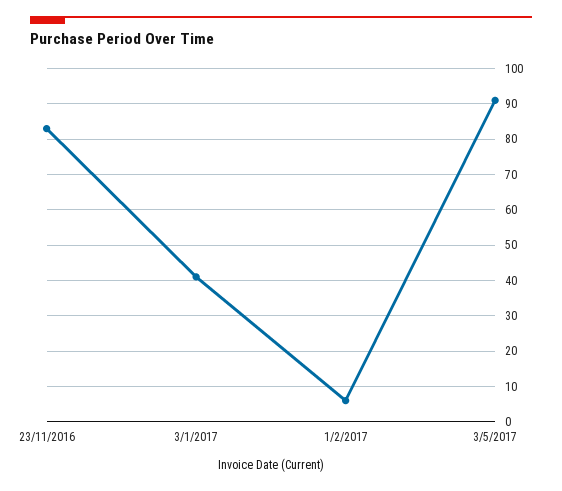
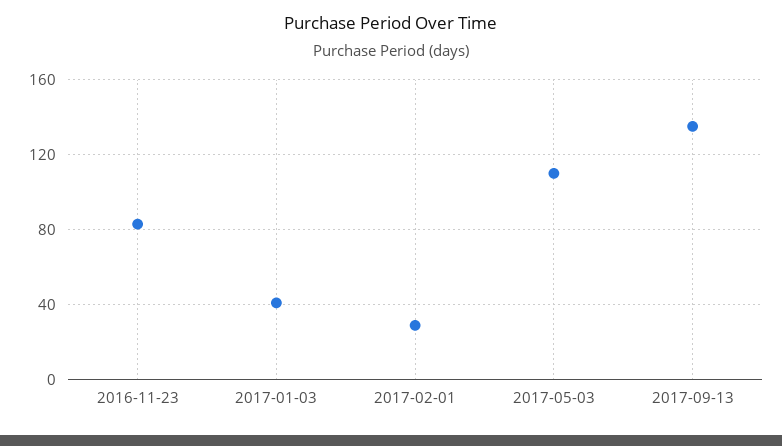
1/2/2017: 5 -> 30
3/5/2017: 90 -> 110
2017-09-13: none -> 135

